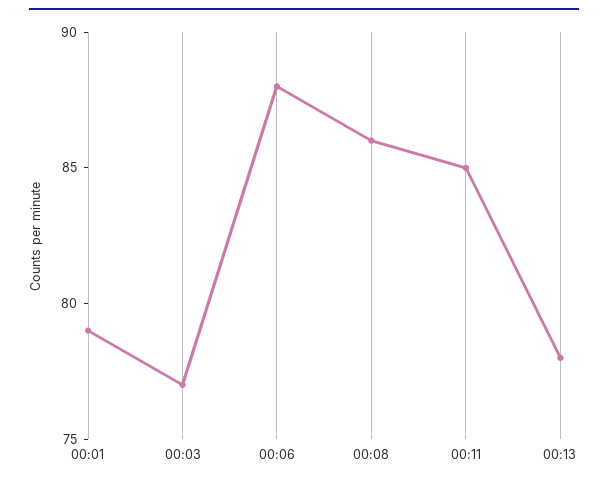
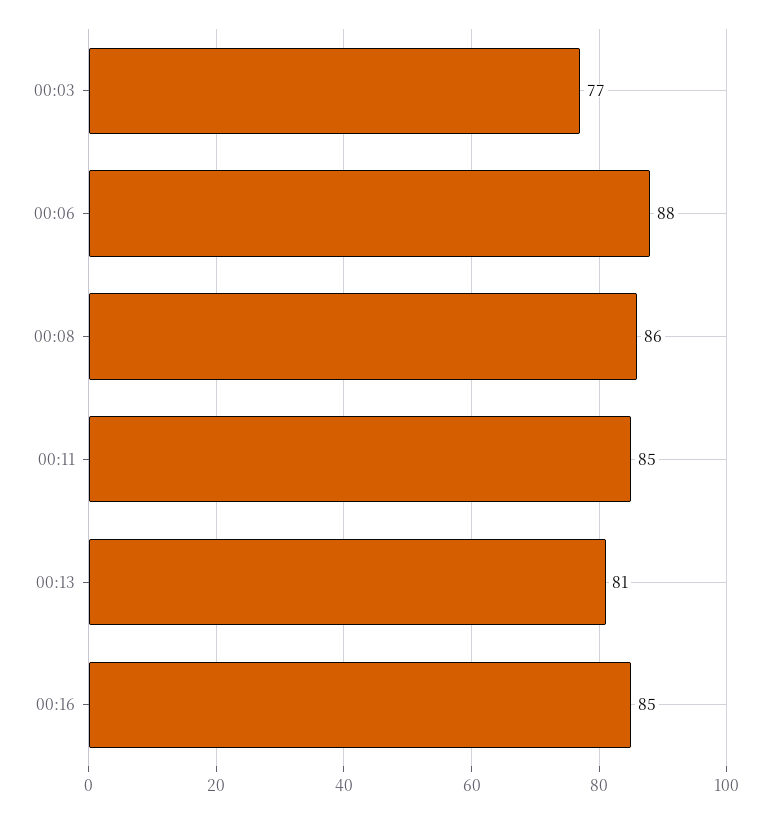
00:01: 79 -> none
00:13: 78 -> 81
00:16: none -> 85

